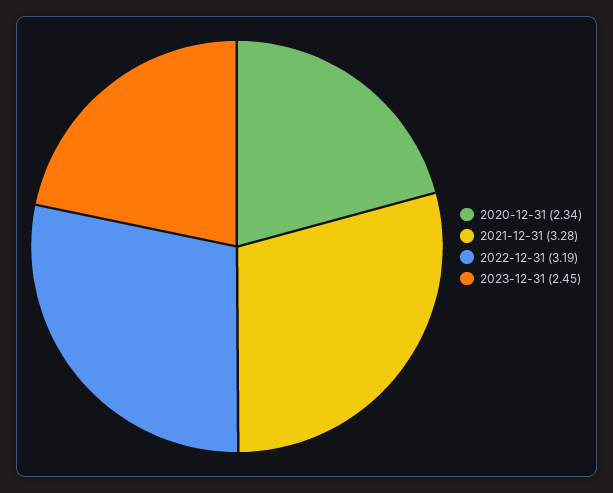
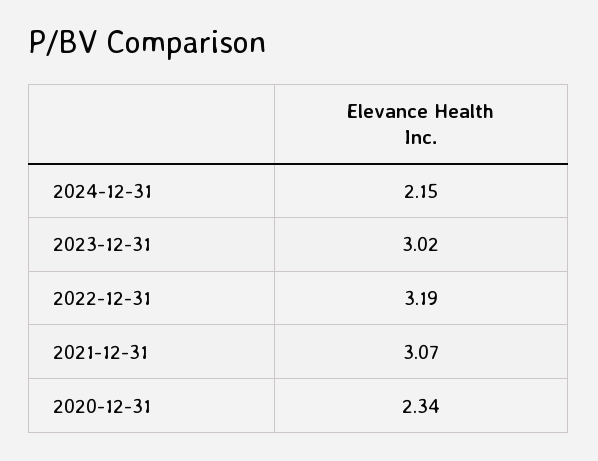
2021-12-31: 3.28 -> 3.07
2023-12-31: 2.45 -> 3.02
2024-12-31: none -> 2.15

